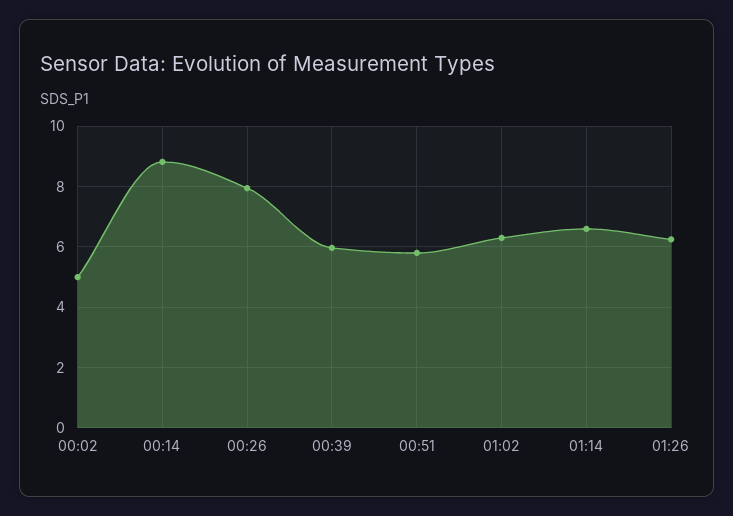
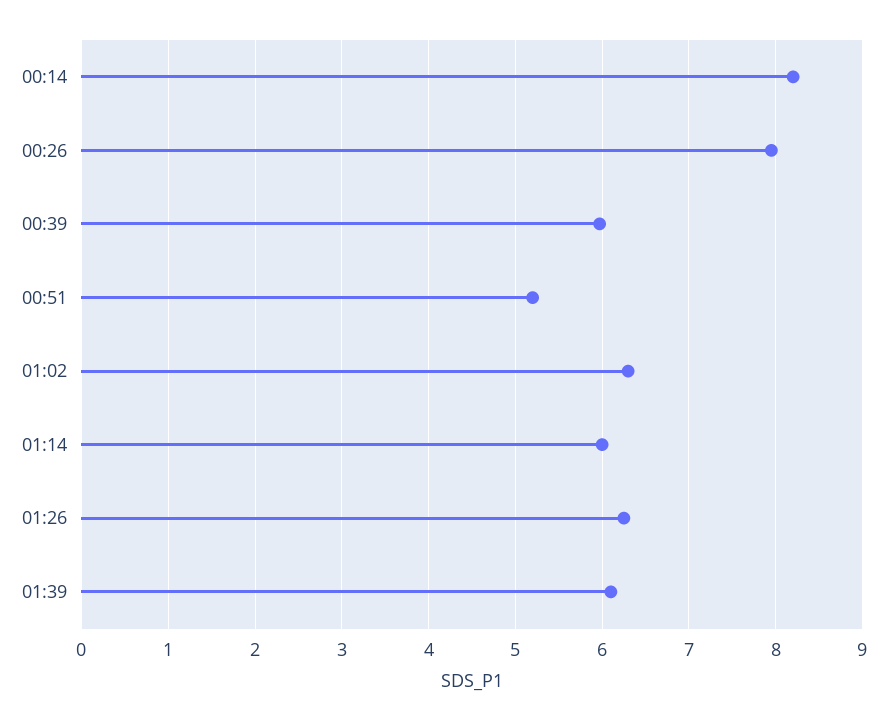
00:02: 5 -> none
00:14: 8.8 -> 8.2
00:51: 5.8 -> 5.2
01:14: 6.6 -> 6
01:39: none -> 6.1

